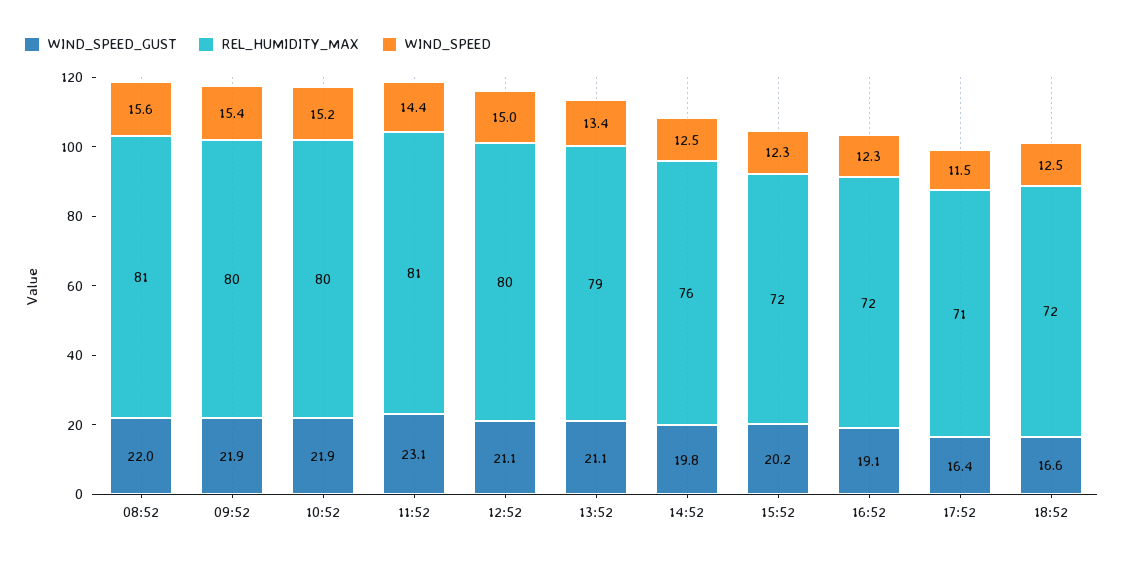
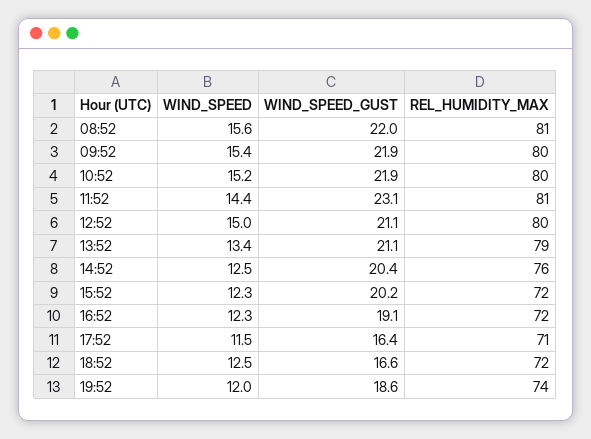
WIND_SPEED_GUST, 14:52: 19.8 -> 20.4
WIND_SPEED, 19:52: none -> 12
WIND_SPEED_GUST, 19:52: none -> 18.6
REL_HUMIDITY_MAX, 19:52: none -> 74

